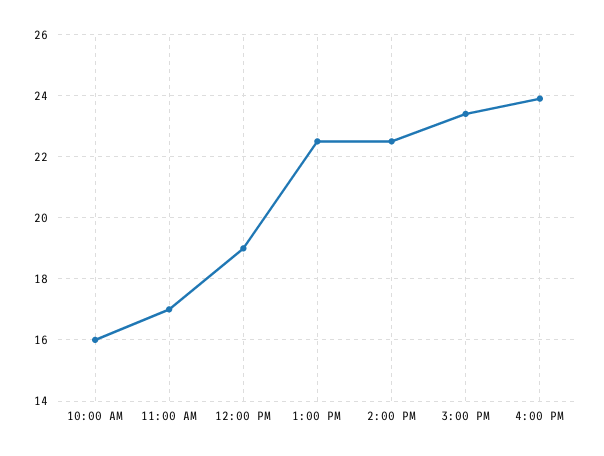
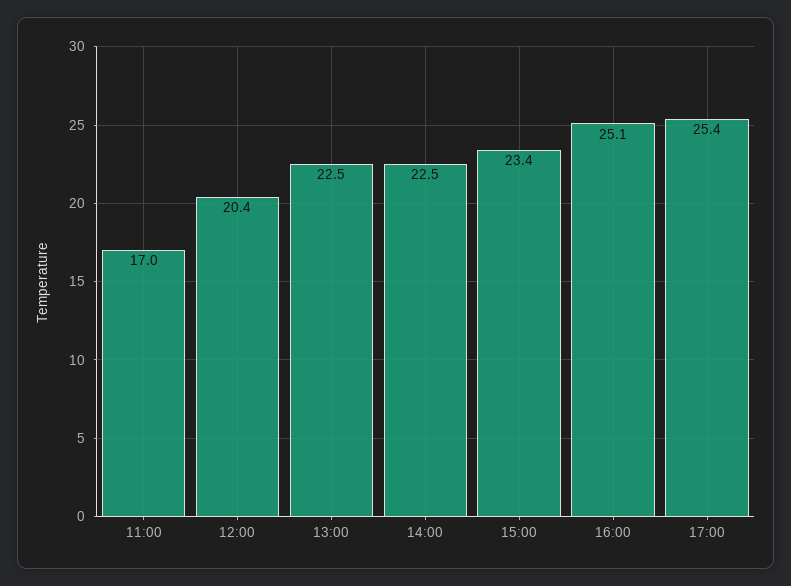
10:00 AM: 16 -> none
12:00 PM: 19 -> 20.4
4:00 PM: 24 -> 25.1
17:00: none -> 25.4

